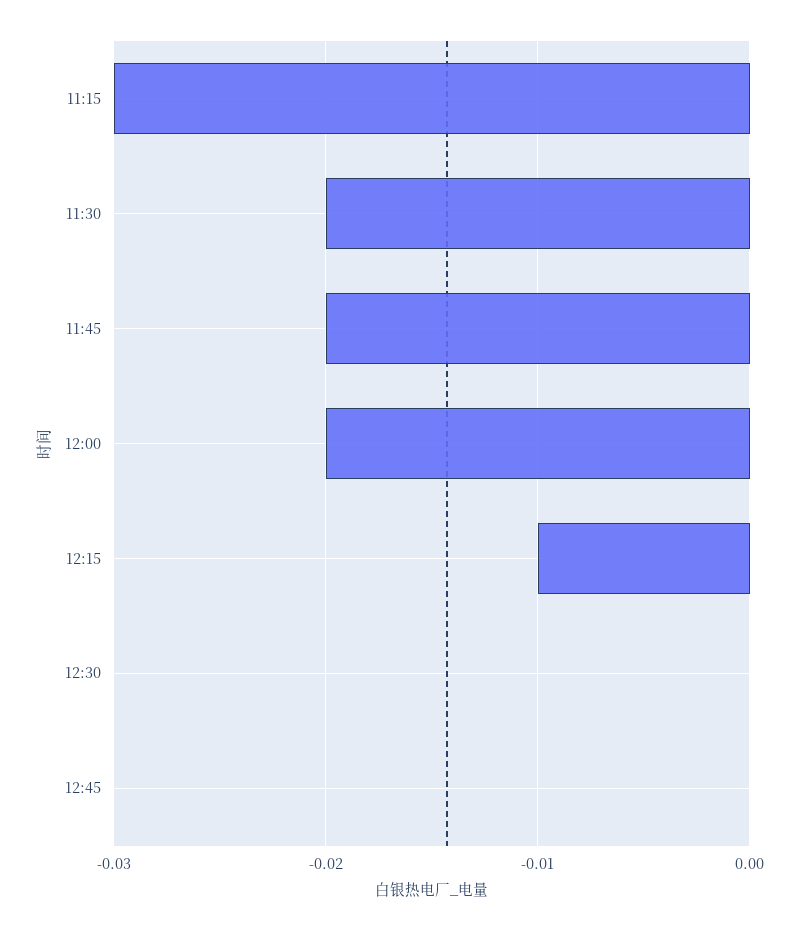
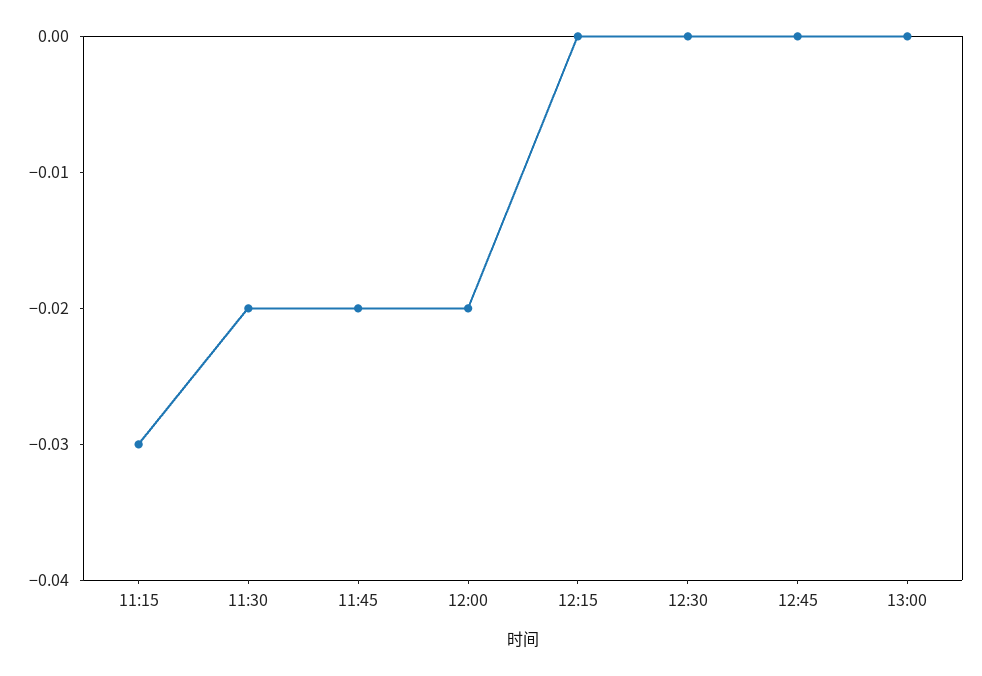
12:15: -0.01 -> 0
13:00: none -> 0

